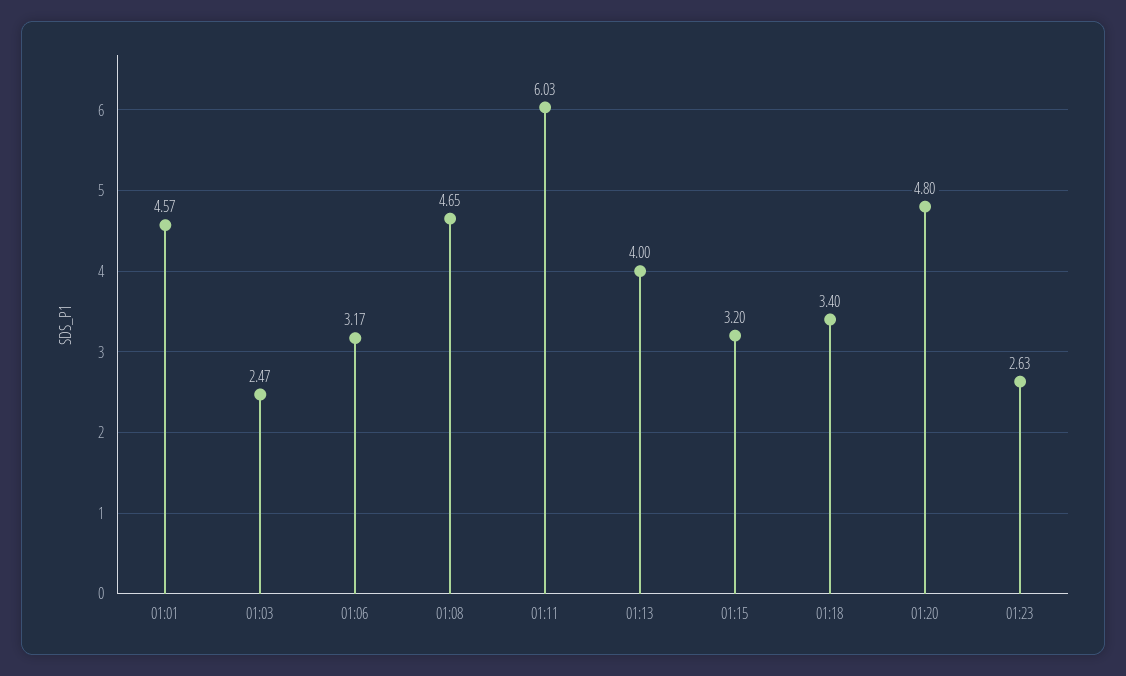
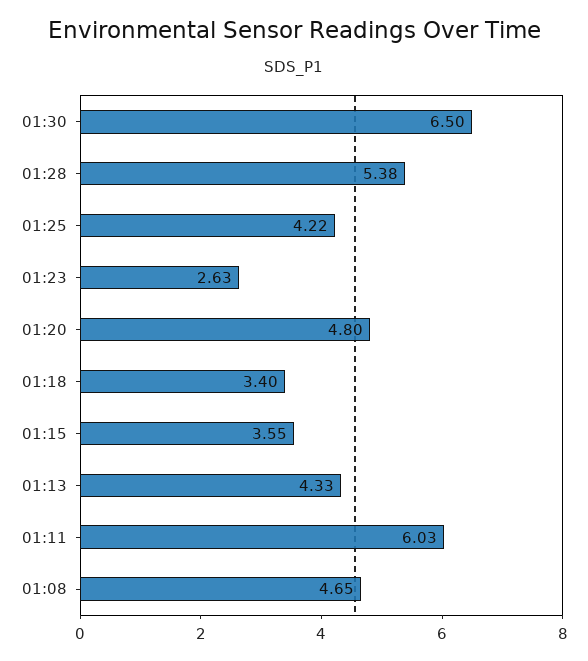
01:01: 4.57 -> none
01:03: 2.47 -> none
01:06: 3.17 -> none
01:13: 4 -> 4.33
01:15: 3.2 -> 3.55
01:30: none -> 6.5
01:28: none -> 5.38
01:25: none -> 4.22

